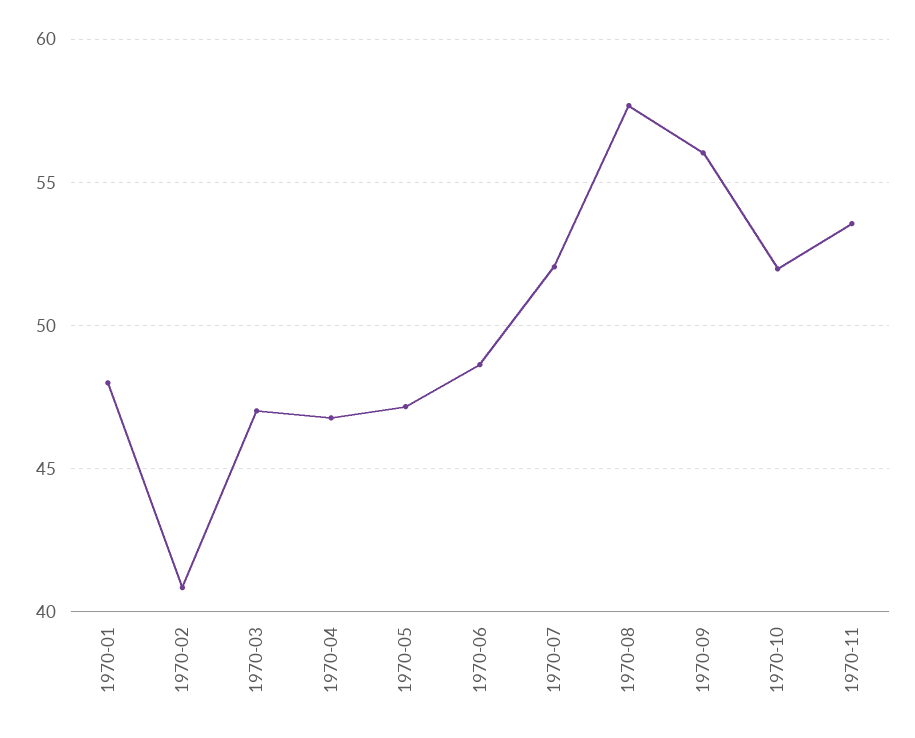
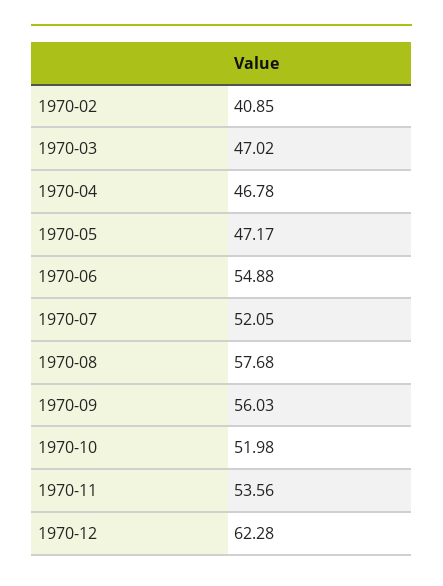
1970-01: 48 -> none
1970-06: 48.5 -> 54.88
1970-12: none -> 62.28

